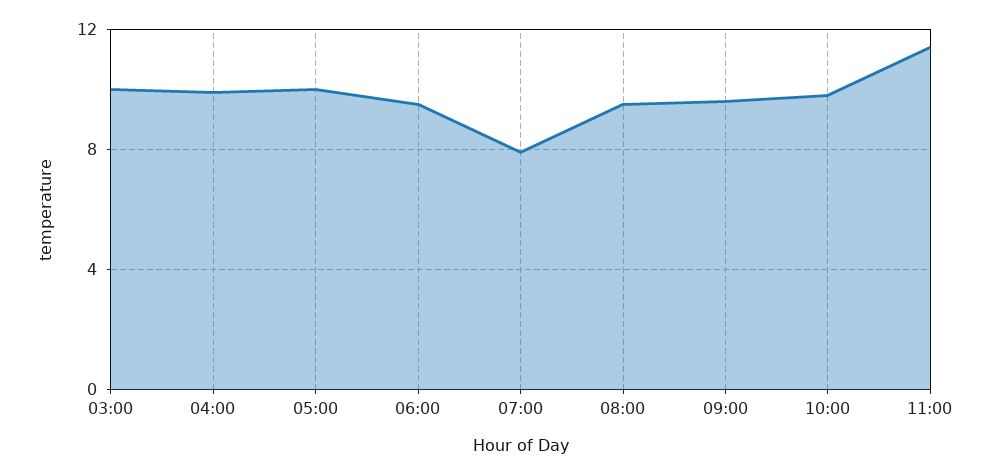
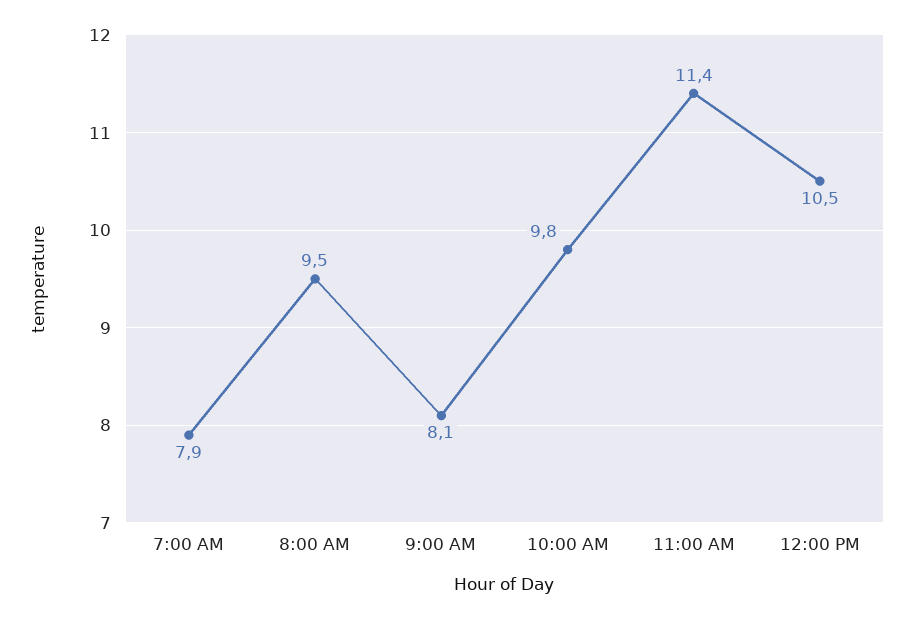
03:00: 10 -> none
04:00: 10 -> none
05:00: 10 -> none
06:00: 9.5 -> none
09:00: 9.5 -> 8.1
12:00 PM: none -> 10.5

